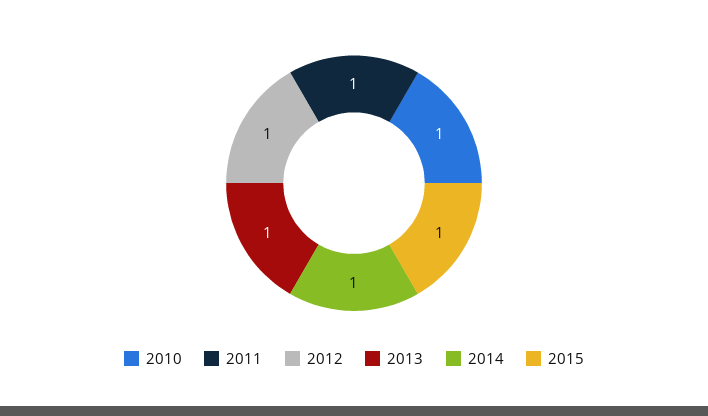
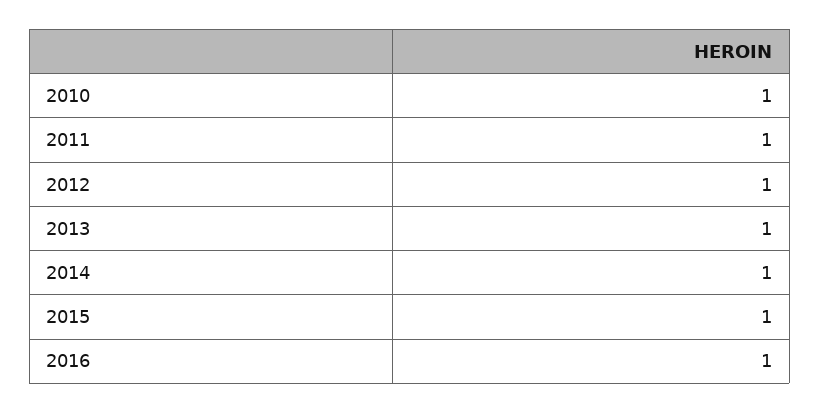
2016: none -> 1

